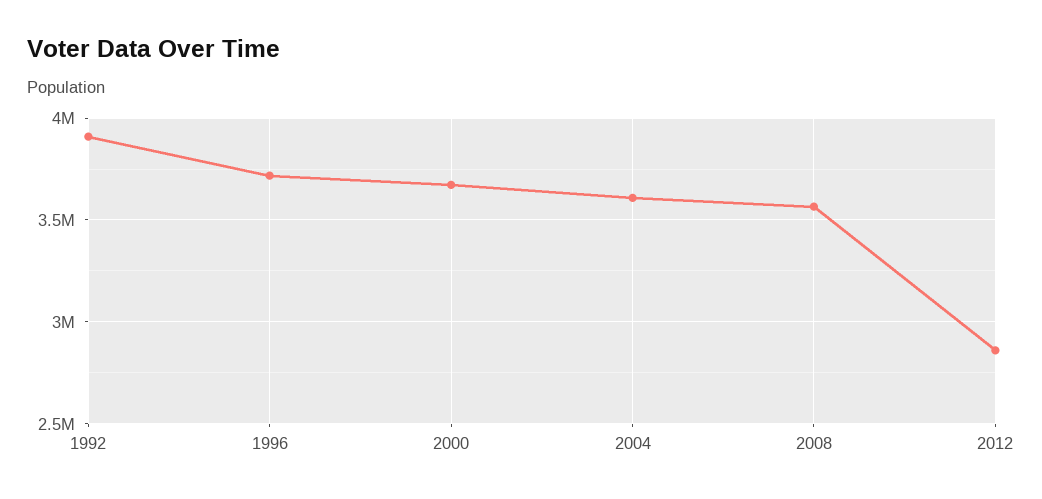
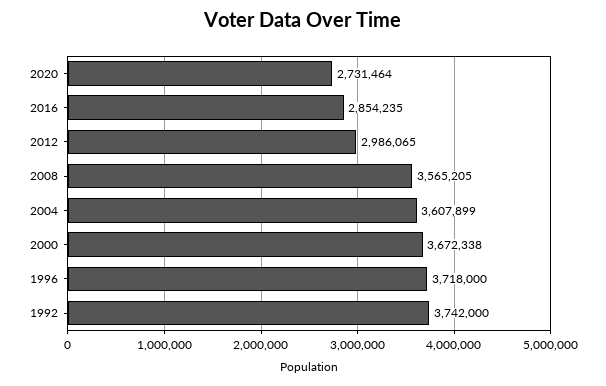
1992: 3900000 -> 3742000
2012: 2850000 -> 2986065
2020: none -> 2731464
2016: none -> 2854235

